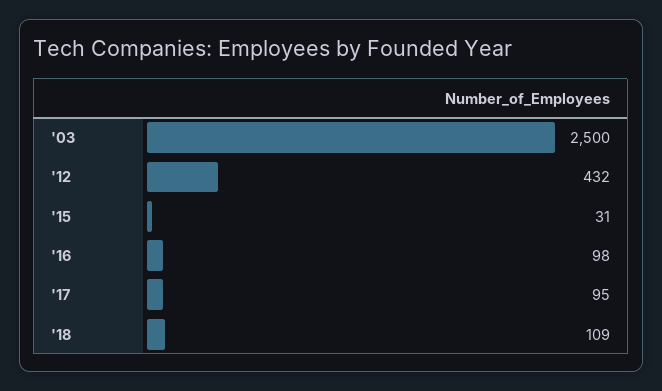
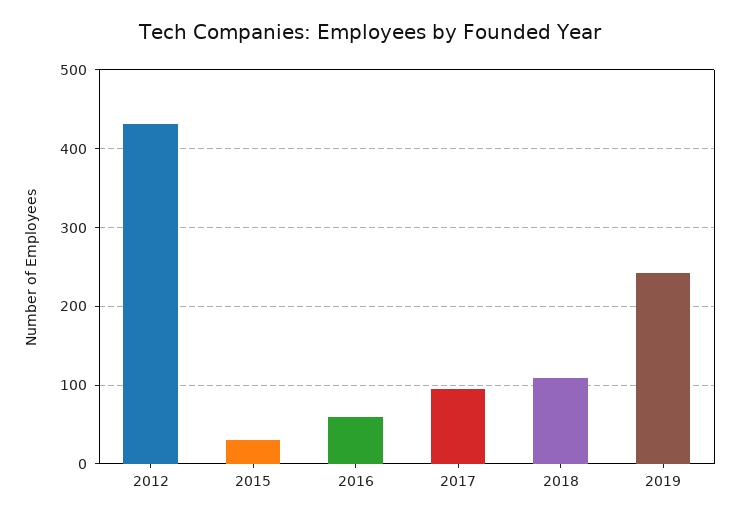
'03: 2500 -> none
'16: 98 -> 60
2019: none -> 240

